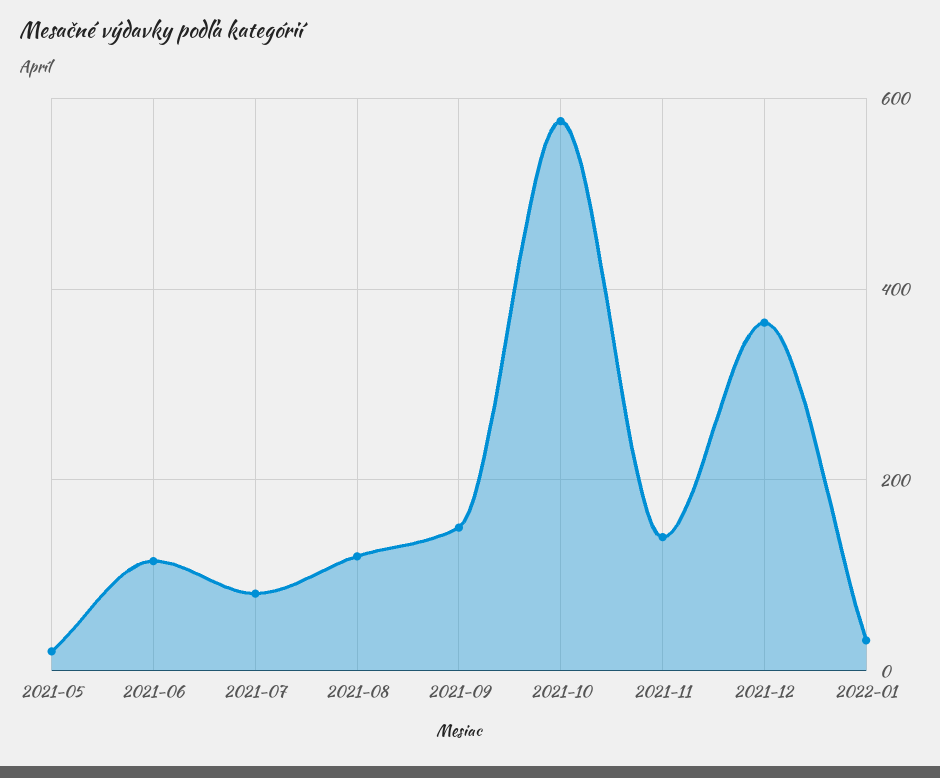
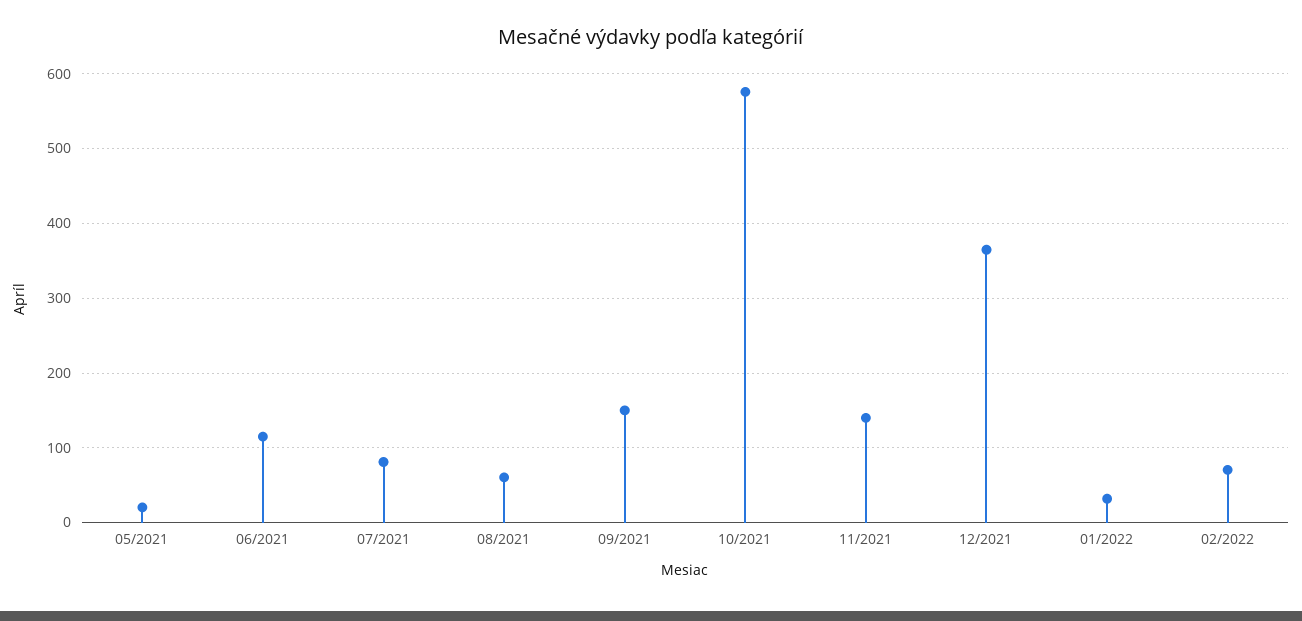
2021-08: 120 -> 60
02/2022: none -> 70

